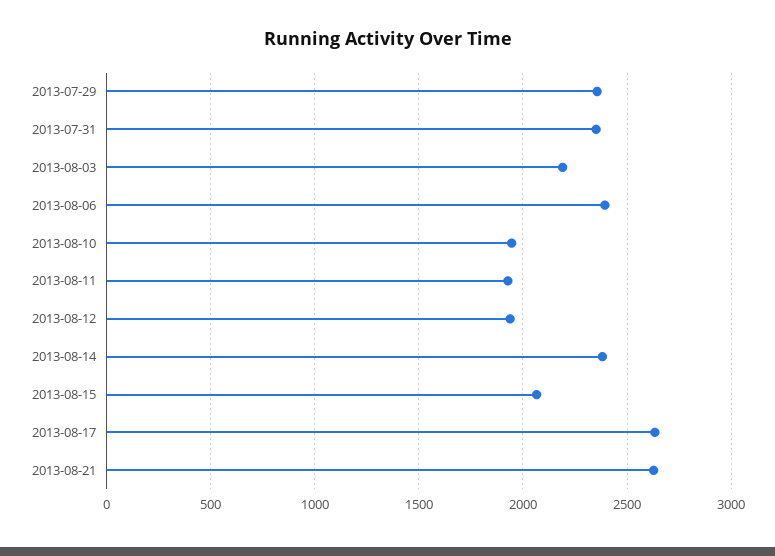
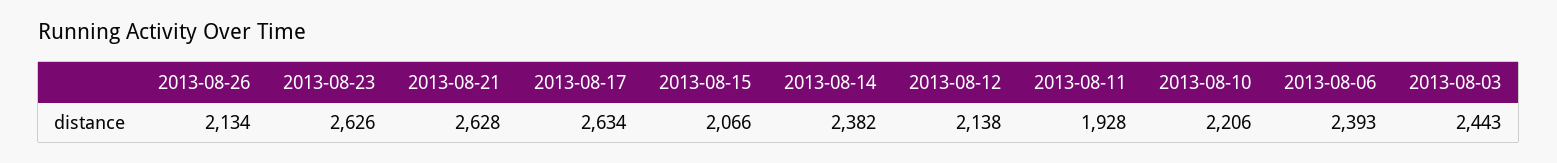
2013-07-29: 2350 -> none
2013-07-31: 2350 -> none
2013-08-03: 2200 -> 2443
2013-08-10: 1950 -> 2206
2013-08-12: 1950 -> 2138
2013-08-26: none -> 2134
2013-08-23: none -> 2626

